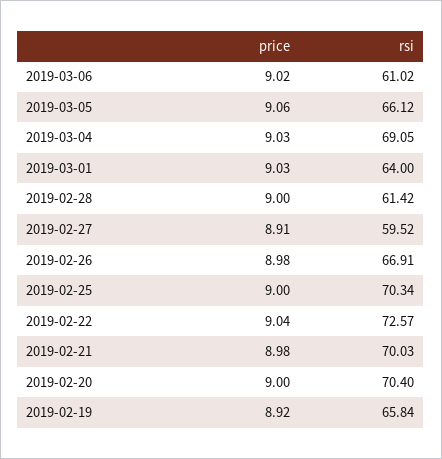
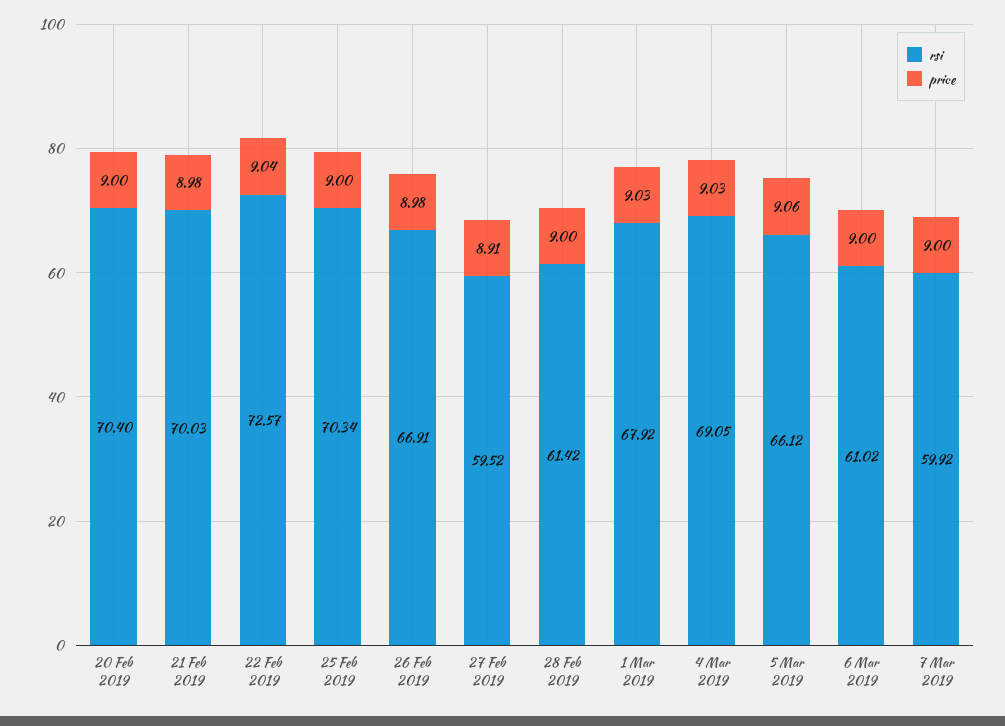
price, 2019-03-06: 9.02 -> 9
rsi, 2019-03-01: 64 -> 67.92
price, 2019-02-19: 8.92 -> none
rsi, 2019-02-19: 65.84 -> none
rsi, 7 Mar 2019: none -> 59.92
price, 7 Mar 2019: none -> 9

